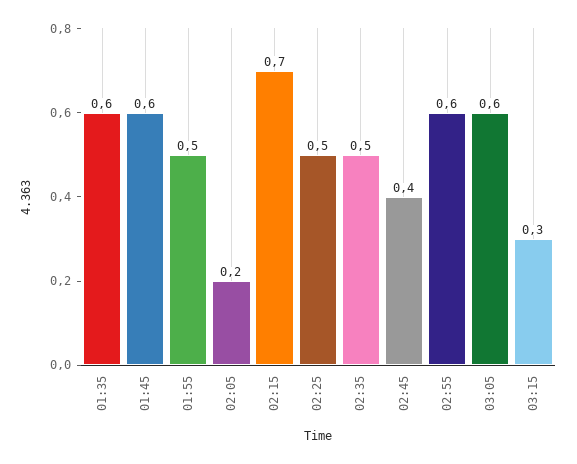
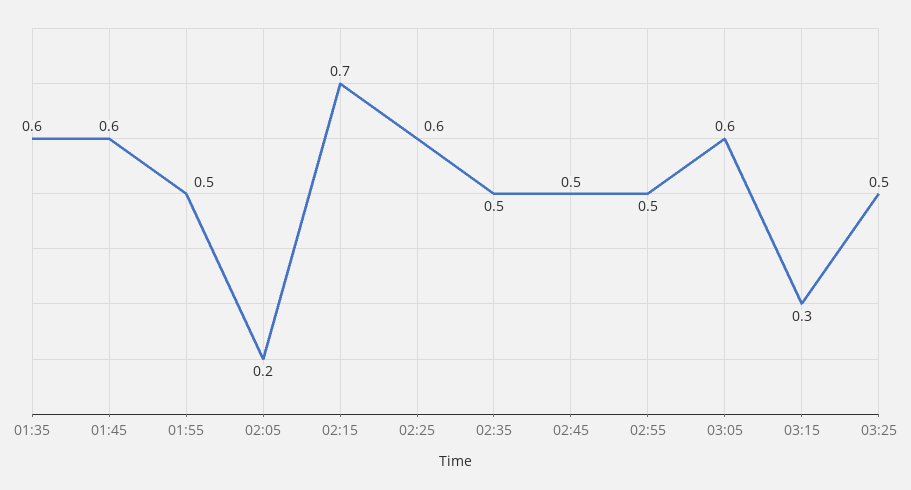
02:25: 0.5 -> 0.6
02:45: 0.4 -> 0.5
02:55: 0.6 -> 0.5
03:25: none -> 0.5

